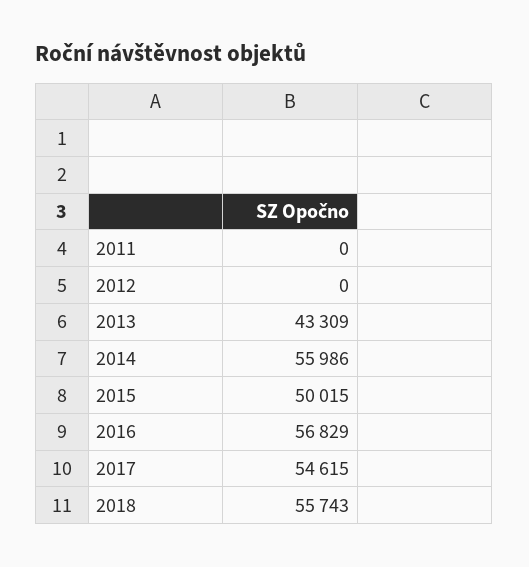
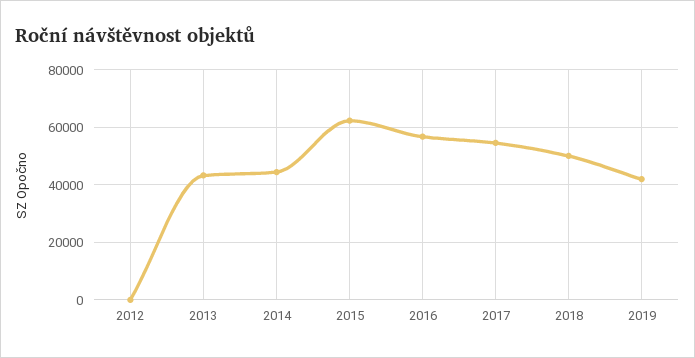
2011: 0 -> none
2014: 55986 -> 45000
2015: 50015 -> 62500
2018: 55743 -> 50000
2019: none -> 42500

